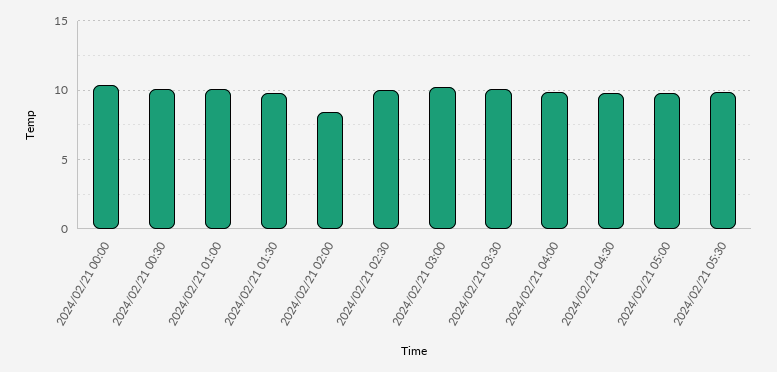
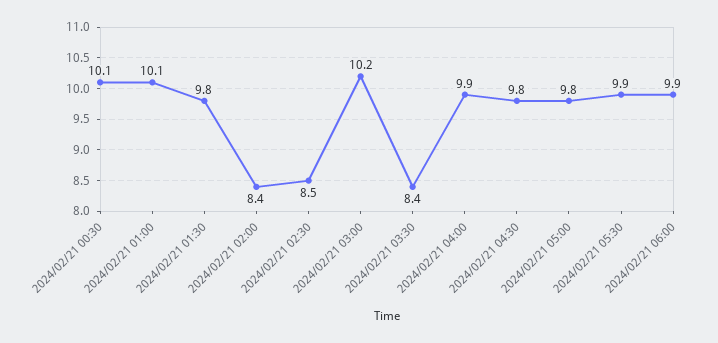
2024/02/21 00:00: 10.5 -> none
2024/02/21 02:30: 10 -> 8.5
2024/02/21 03:30: 10 -> 8.4
2024/02/21 06:00: none -> 9.9

